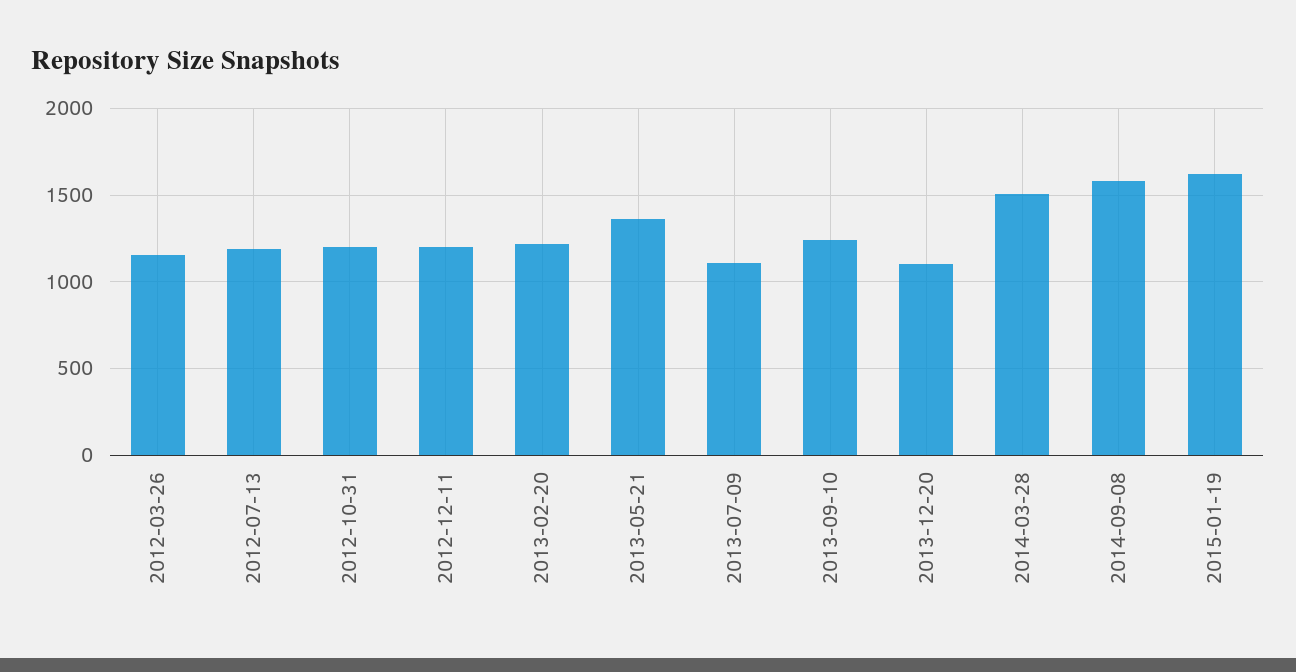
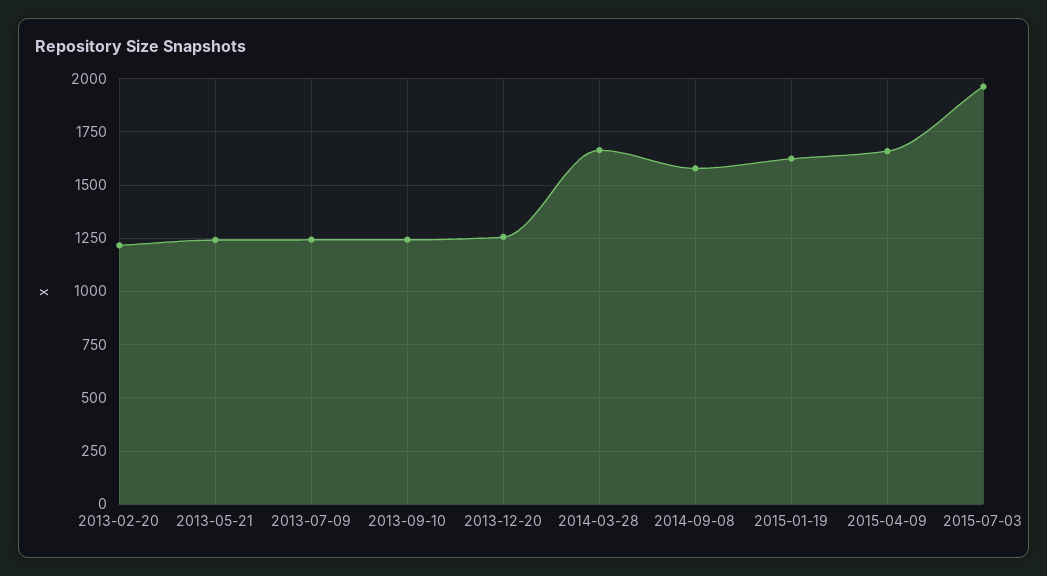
2012-03-26: 1150 -> none
2012-07-13: 1200 -> none
2012-10-31: 1200 -> none
2012-12-11: 1200 -> none
2013-05-21: 1350 -> 1250
2013-07-09: 1100 -> 1250
2013-12-20: 1100 -> 1250
2014-03-28: 1500 -> 1650
2015-04-09: none -> 1650
2015-07-03: none -> 1950

